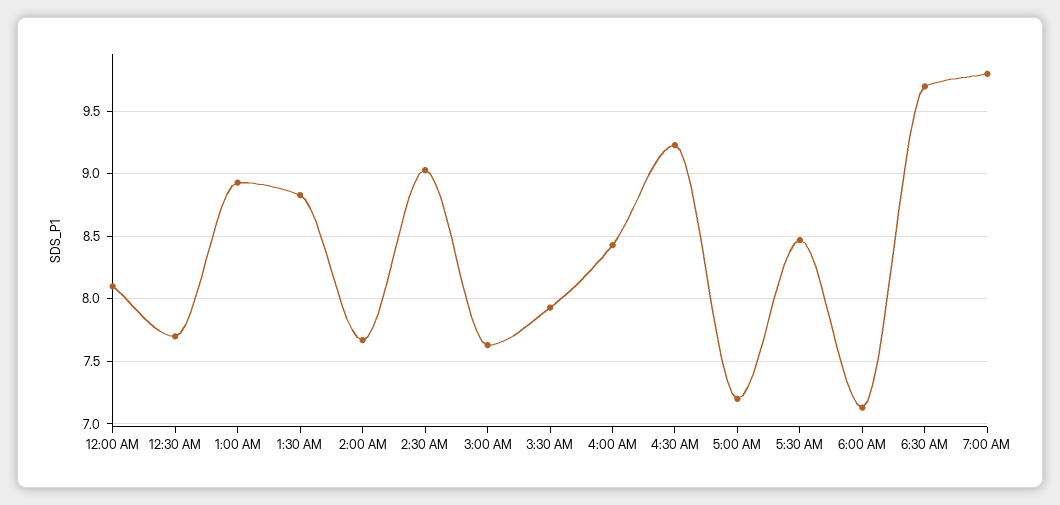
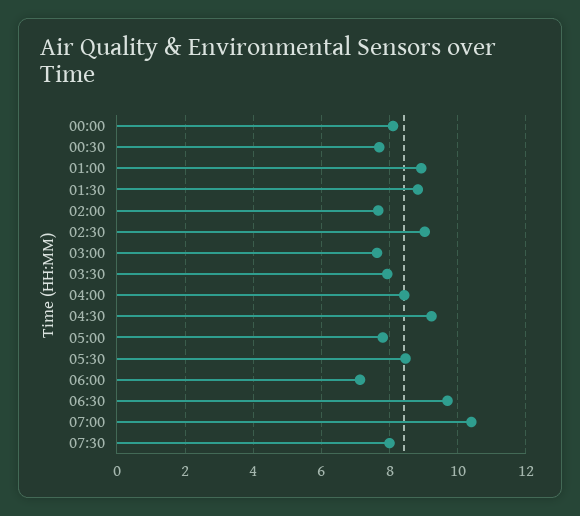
5:00 AM: 7.2 -> 7.8
7:00 AM: 9.8 -> 10.4
07:30: none -> 8

